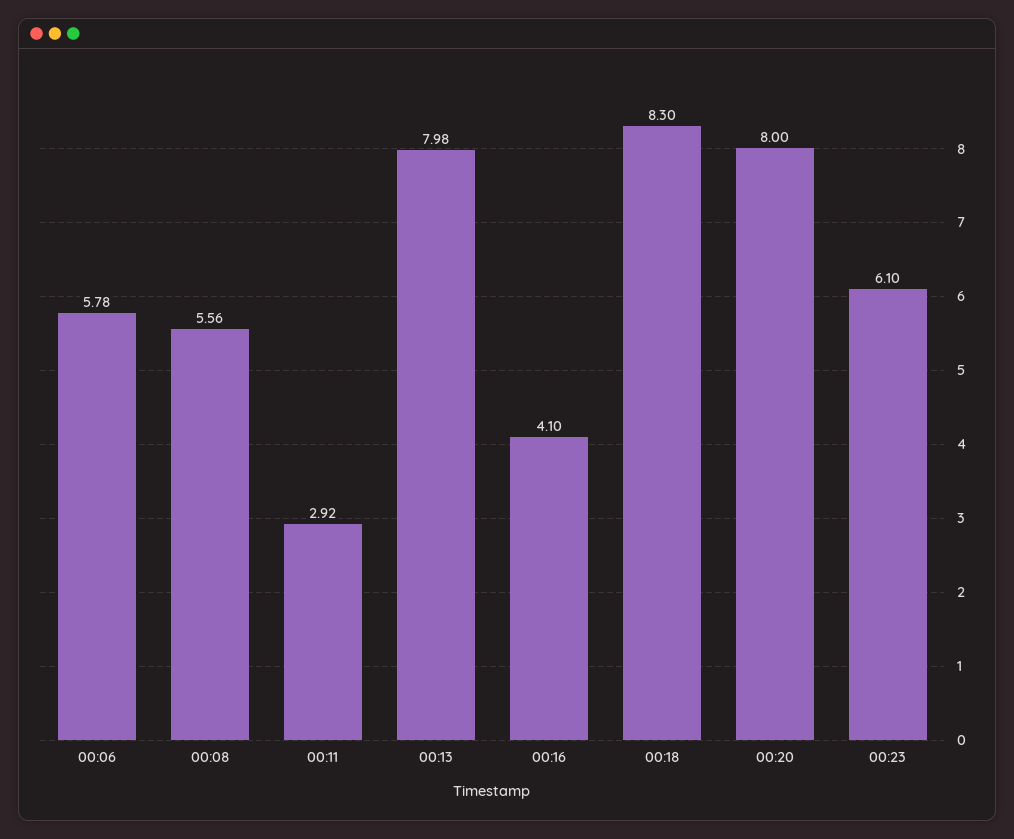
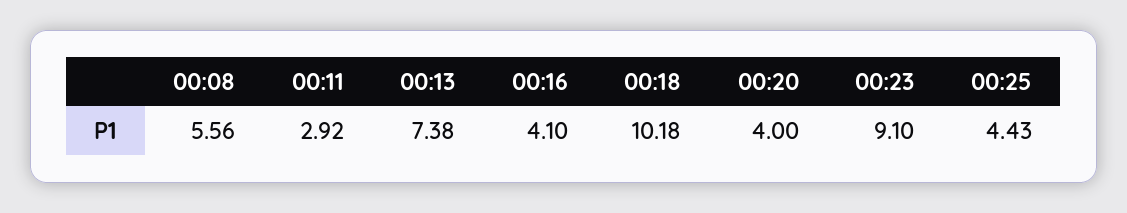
00:06: 5.78 -> none
00:13: 7.98 -> 7.38
00:18: 8.3 -> 10.18
00:20: 8 -> 4
00:23: 6.1 -> 9.1
00:25: none -> 4.43

